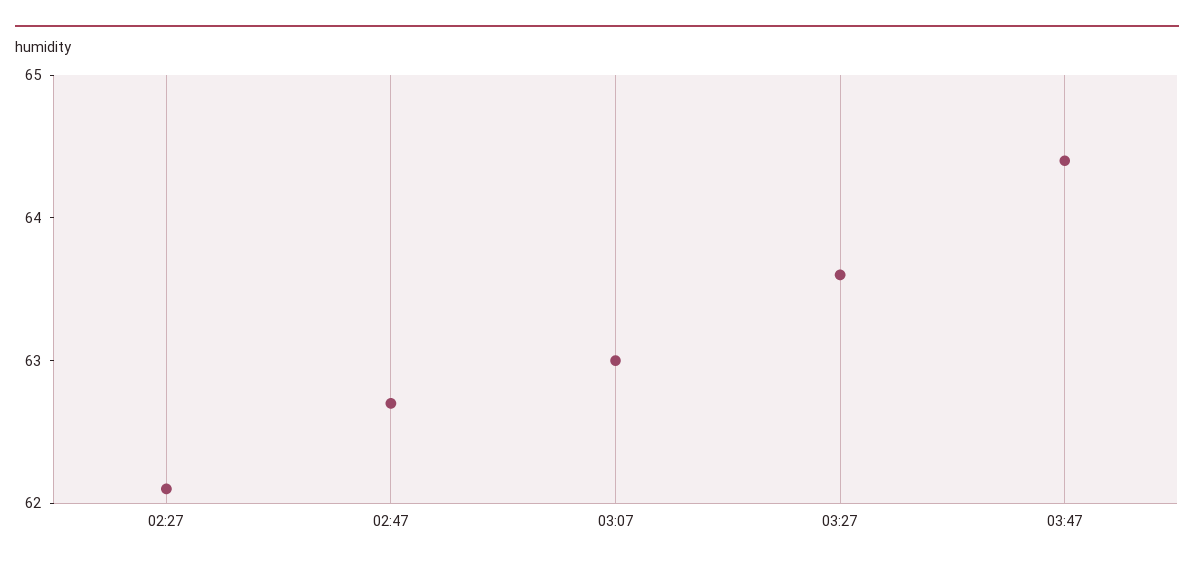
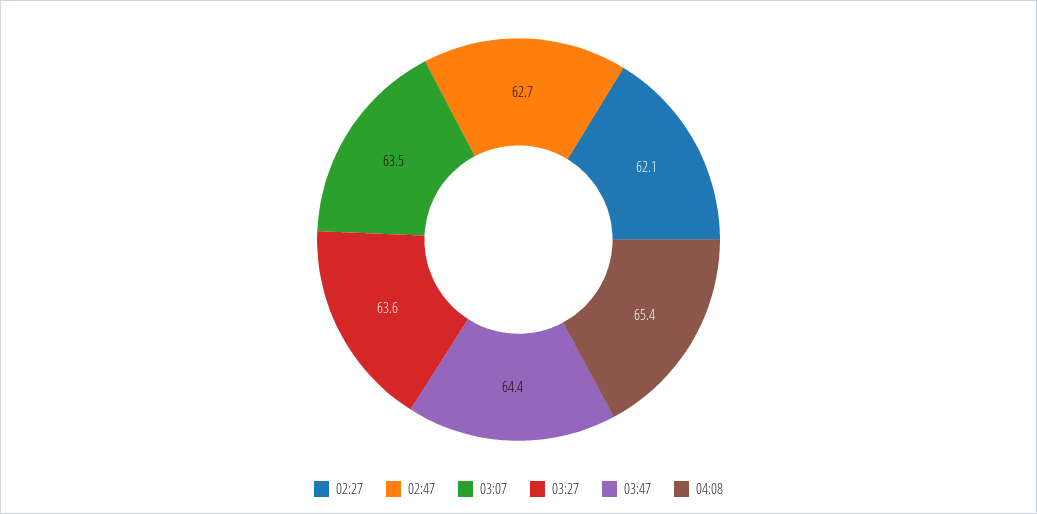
03:07: 63 -> 63.5
04:08: none -> 65.4

